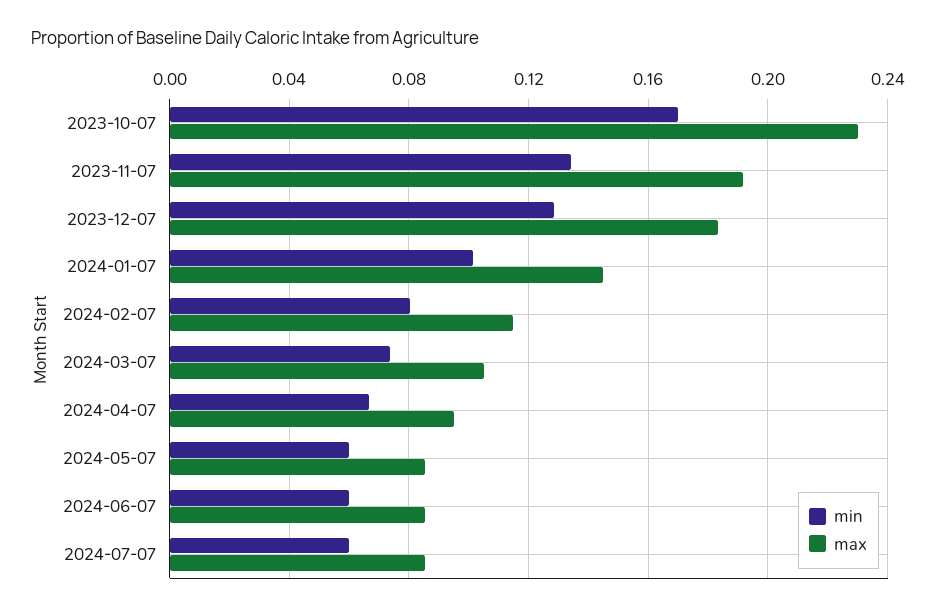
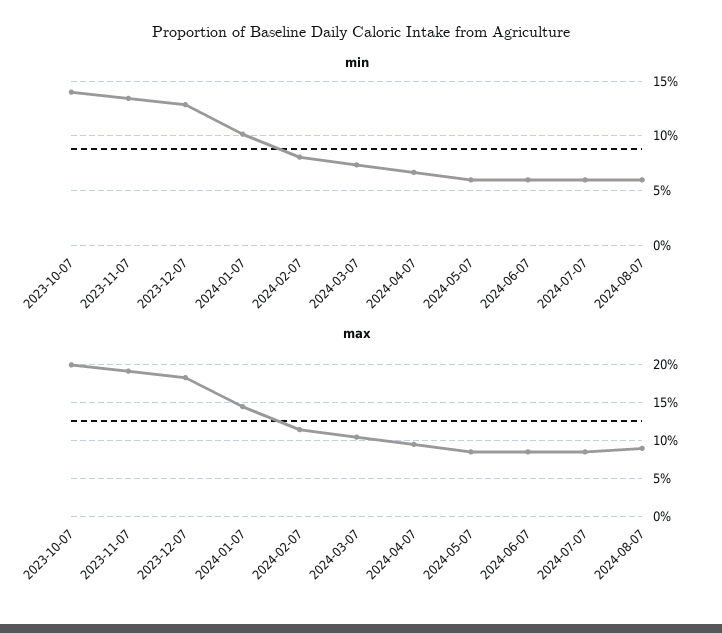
min, 2023-10-07: 0.17 -> 0.14
max, 2023-10-07: 0.23 -> 0.2
min, 2024-08-07: none -> 0.06
max, 2024-08-07: none -> 0.09

